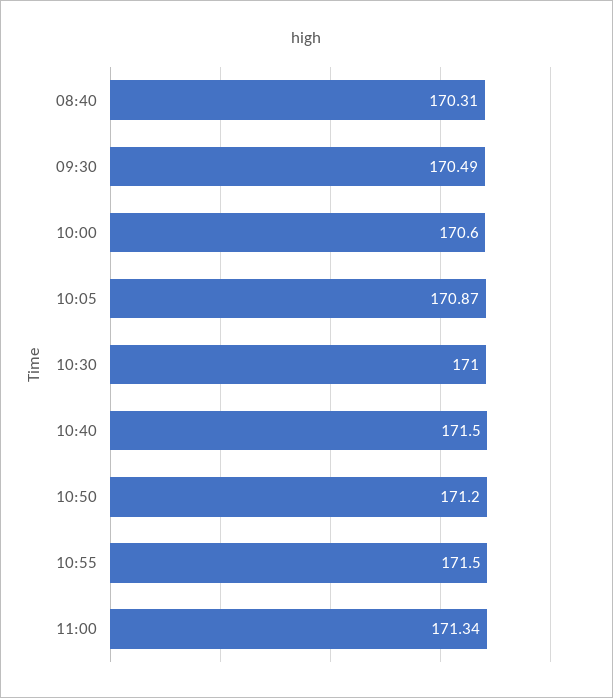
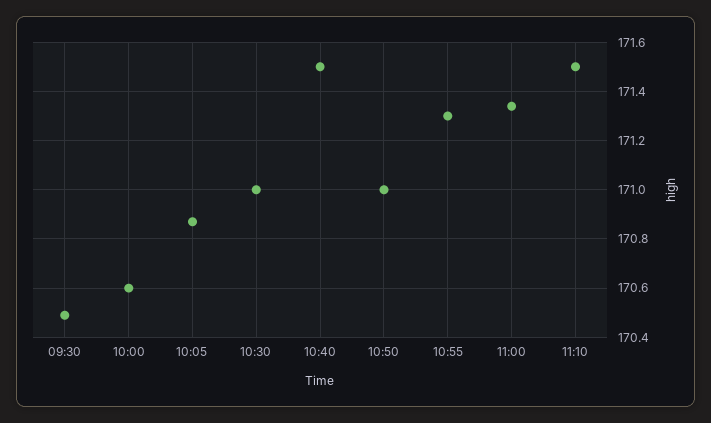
08:40: 170.31 -> none
10:50: 171.2 -> 171
10:55: 171.5 -> 171.3
11:10: none -> 171.5

